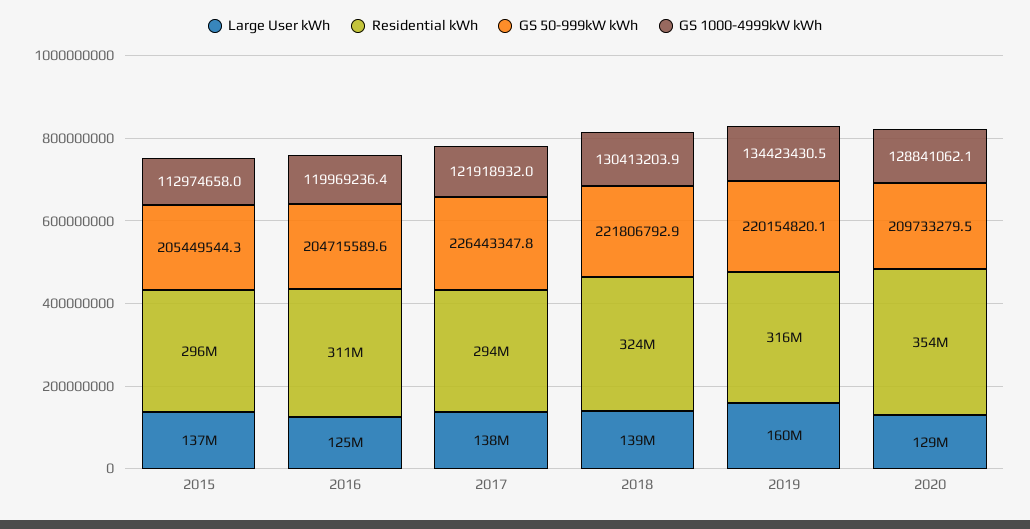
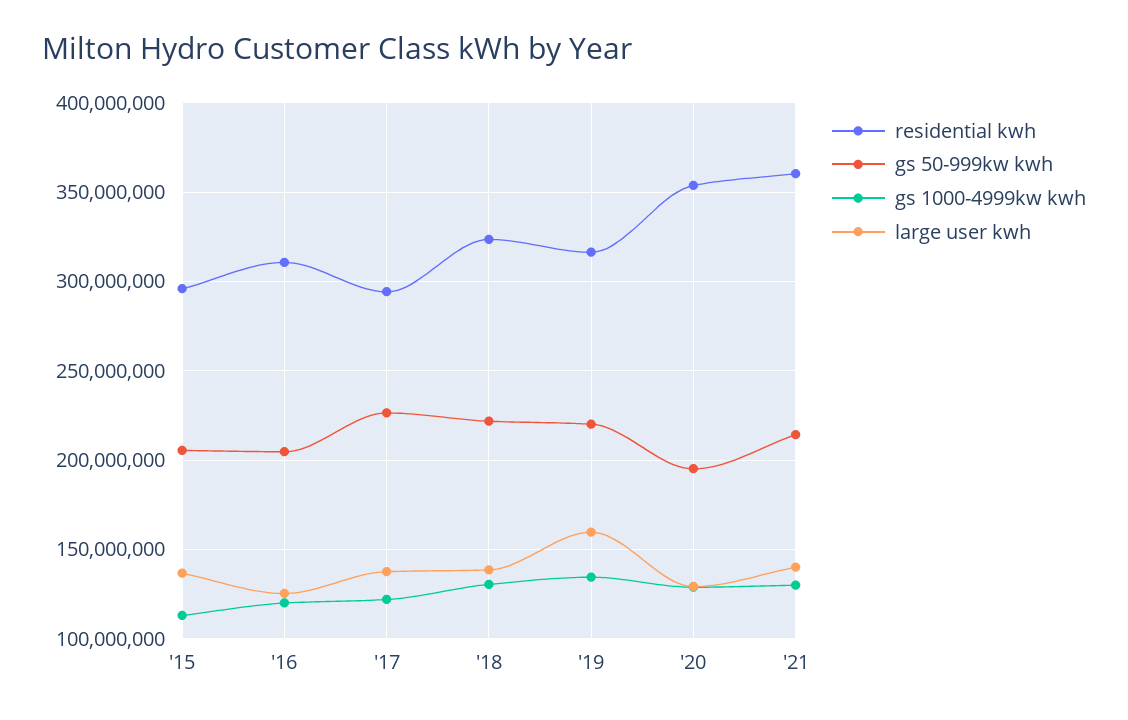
GS 50-999kW kWh, 2020: 209733279.5 -> 195000000
Residential kWh, '21: none -> 360000000
GS 50-999kW kWh, '21: none -> 215000000
GS 1000-4999kW kWh, '21: none -> 130000000
Large User kWh, '21: none -> 140000000

